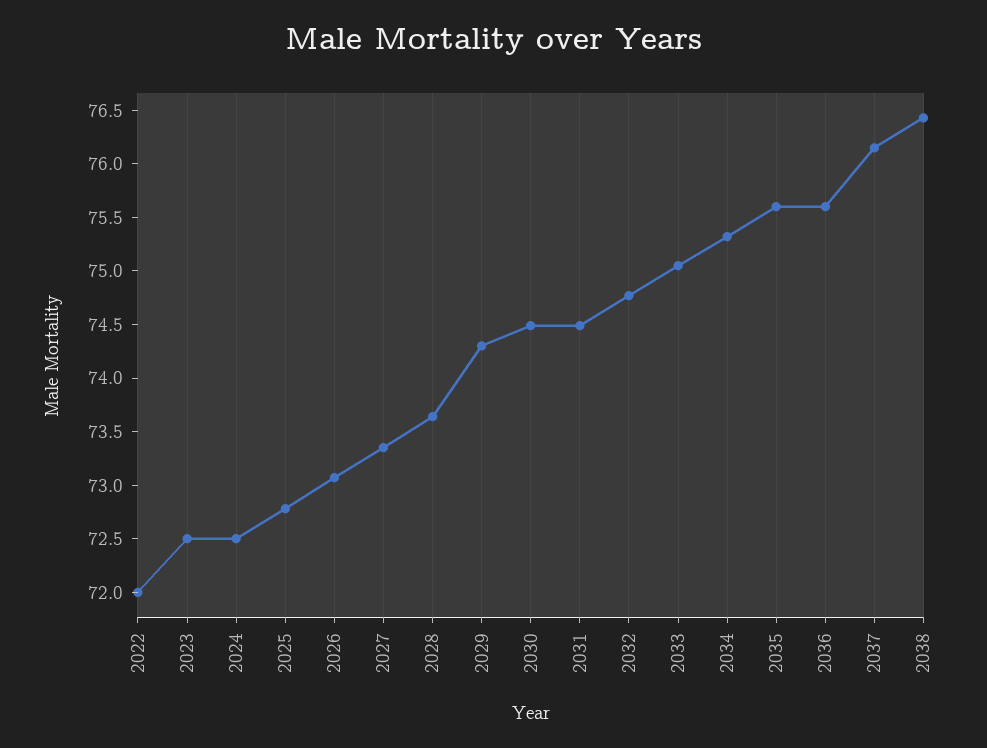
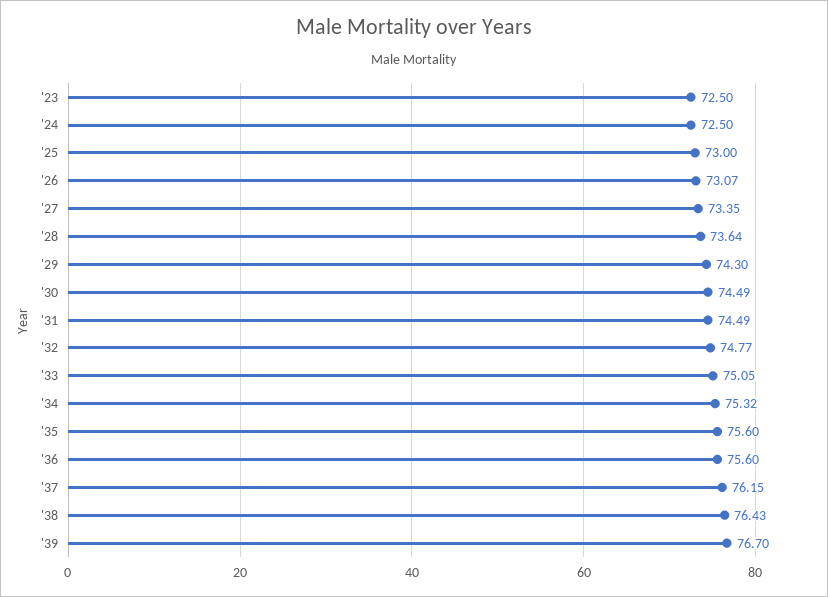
2022: 72 -> none
2025: 72.8 -> 73
'39: none -> 76.7

